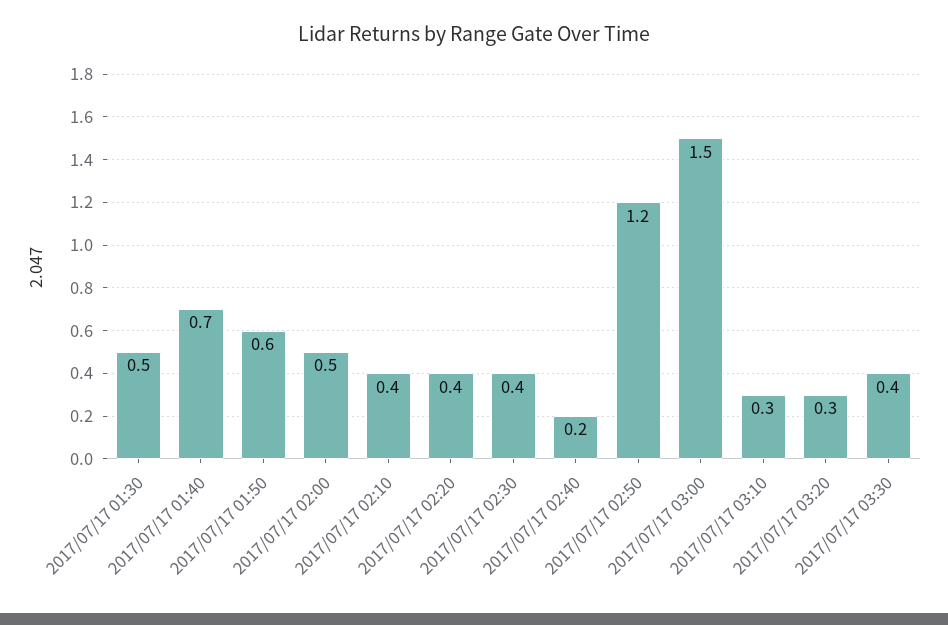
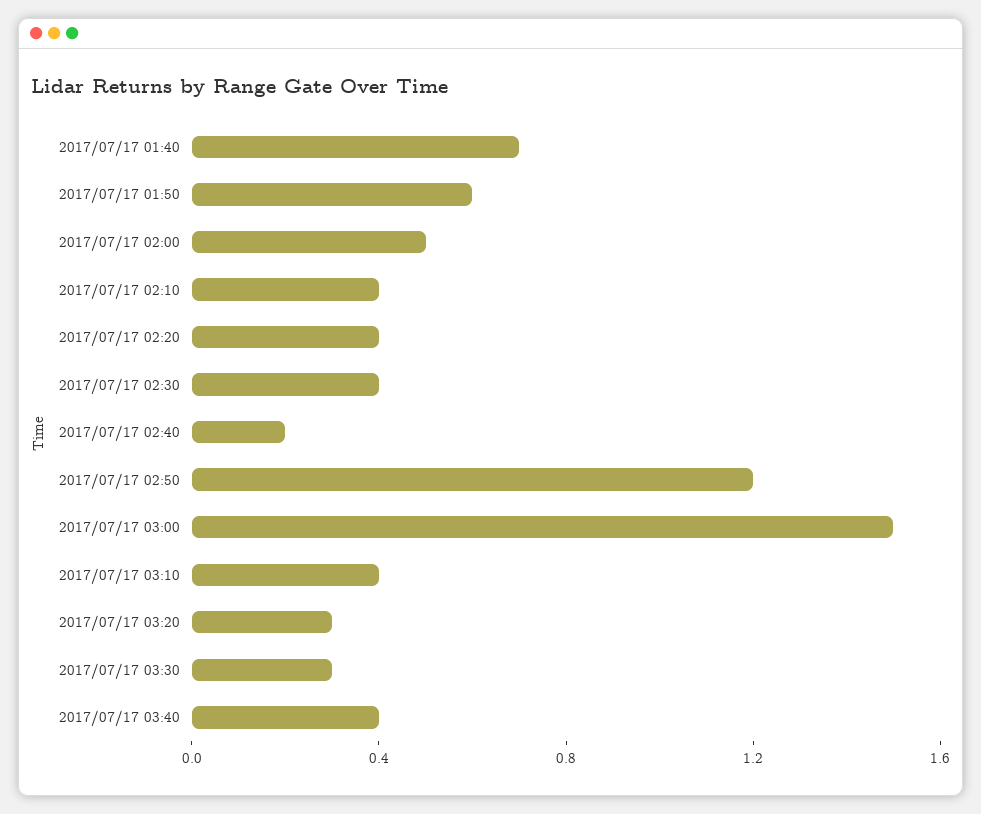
2017/07/17 01:30: 0.5 -> none
2017/07/17 03:10: 0.3 -> 0.4
2017/07/17 03:30: 0.4 -> 0.3
2017/07/17 03:40: none -> 0.4

